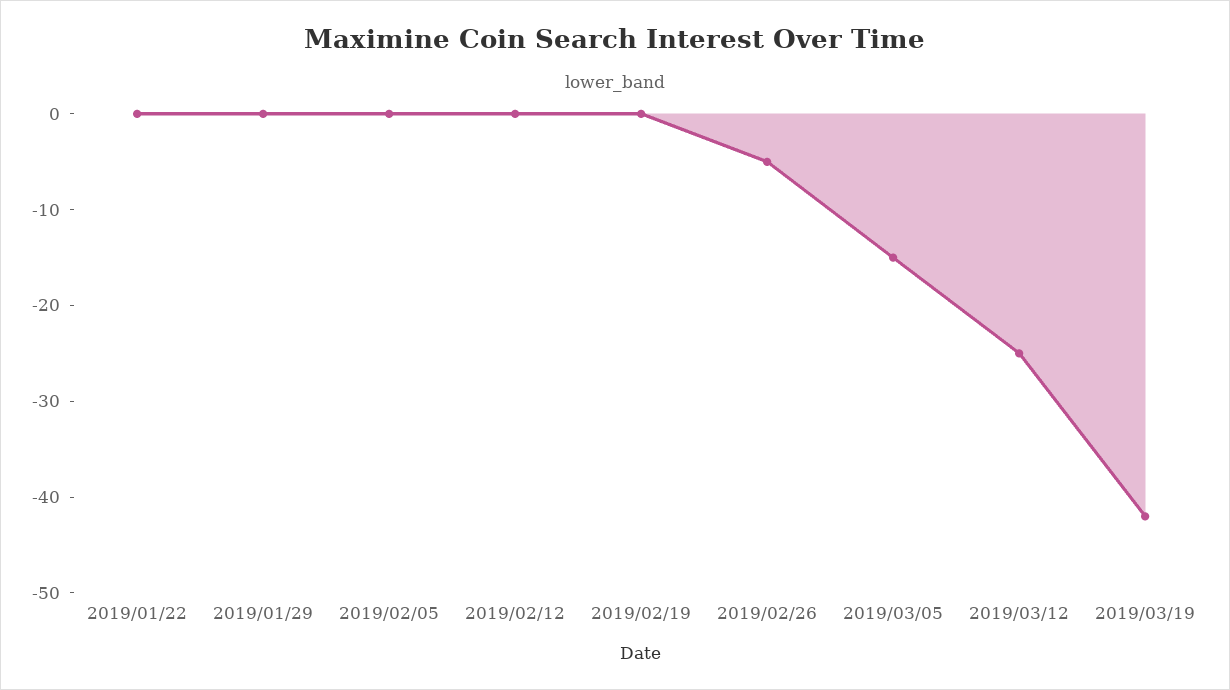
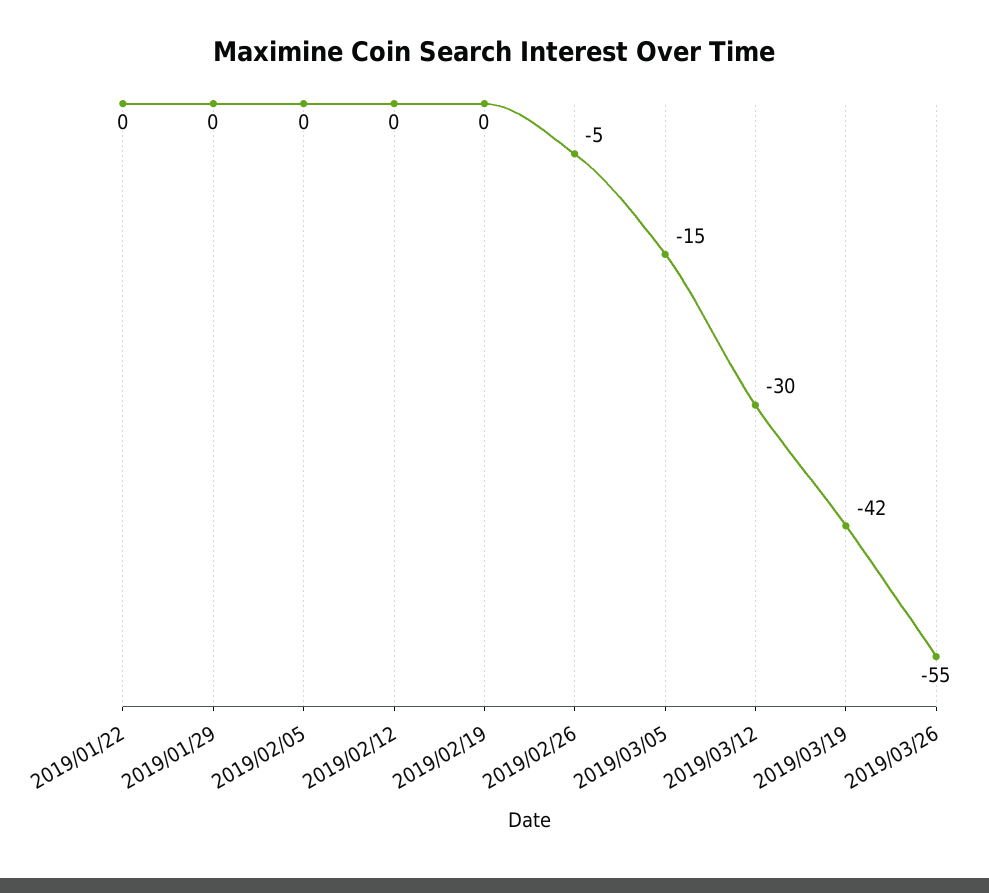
2019/03/12: -25 -> -30
2019/03/26: none -> -55

